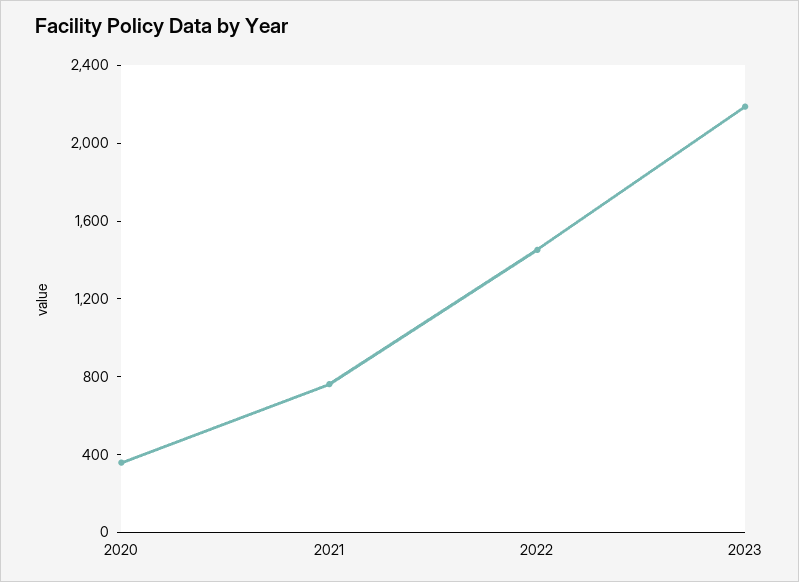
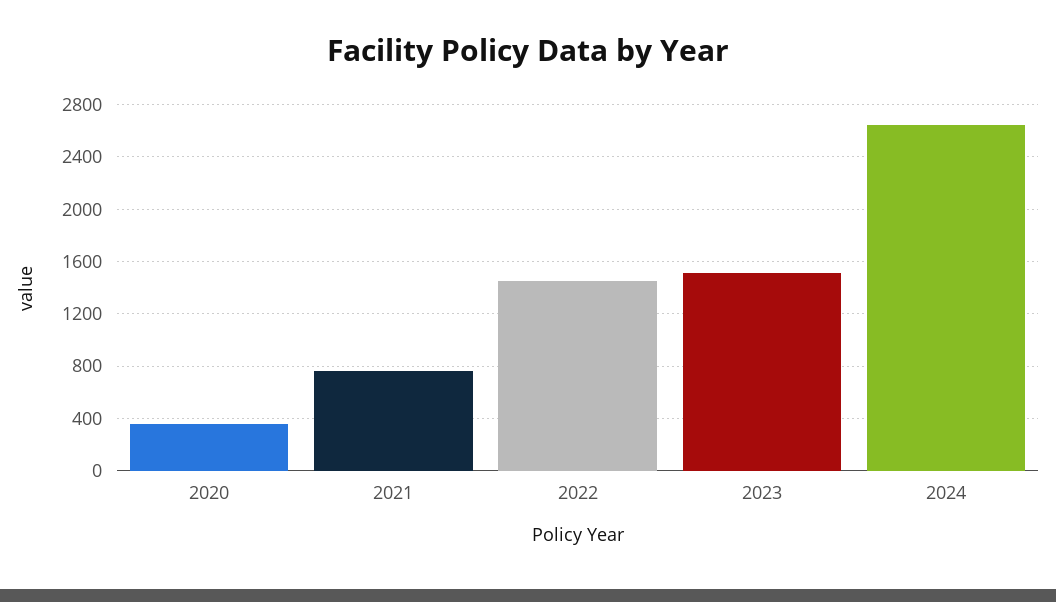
2023: 2200 -> 1500
2024: none -> 2650

